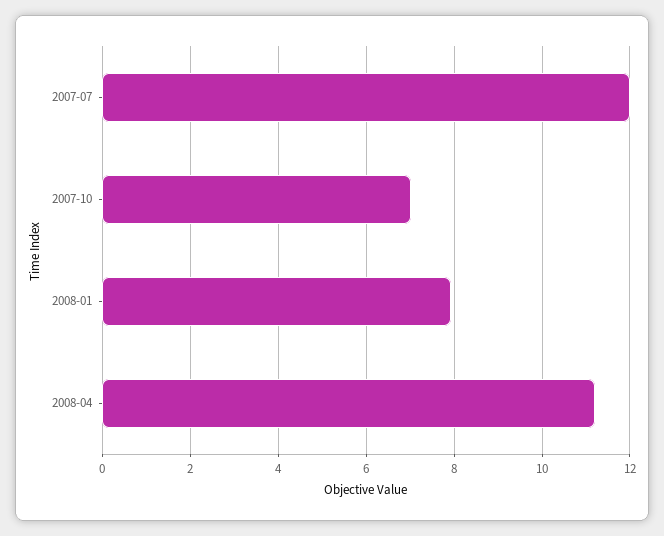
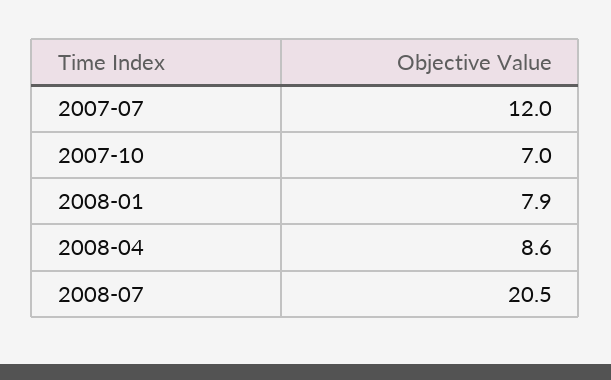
2008-04: 11.2 -> 8.6
2008-07: none -> 20.5

